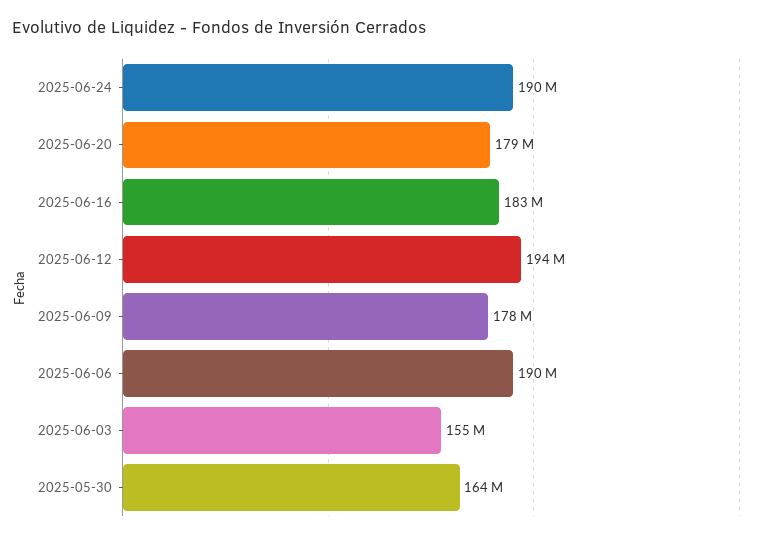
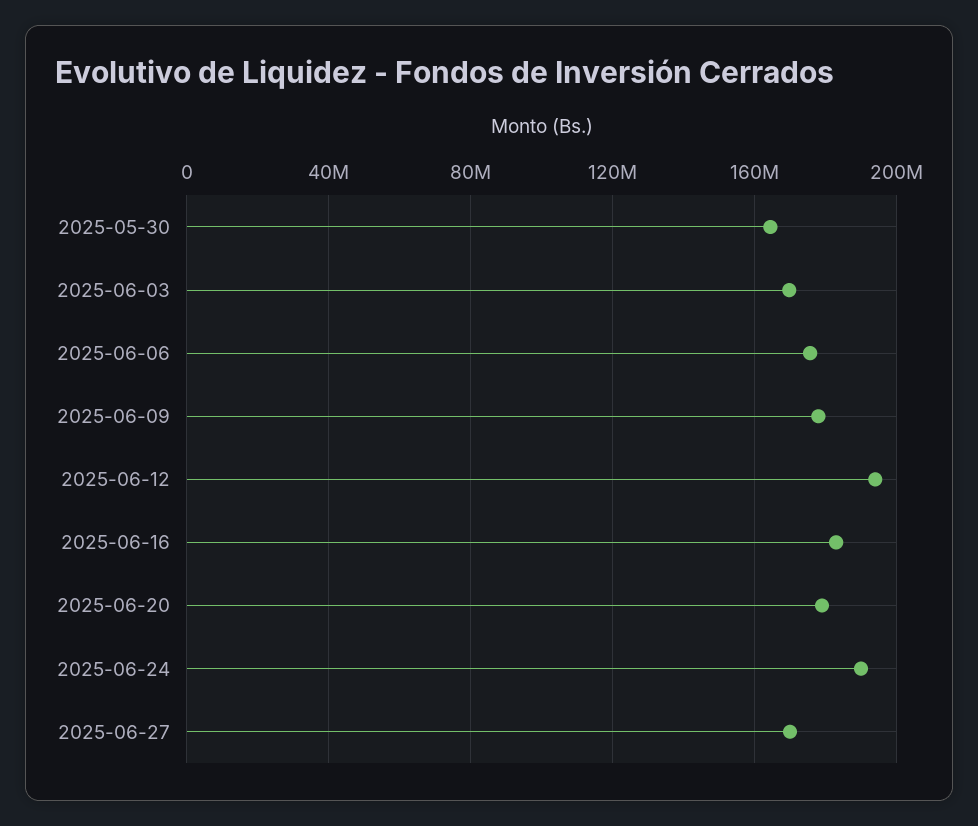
2025-06-06: 190000000 -> 175000000
2025-06-03: 155000000 -> 170000000
2025-06-27: none -> 170000000

